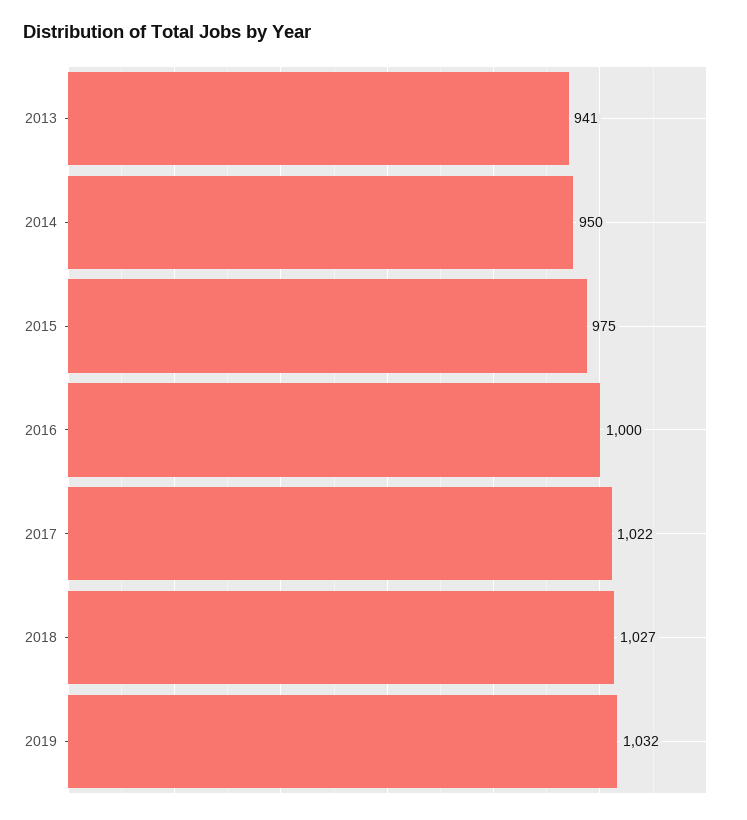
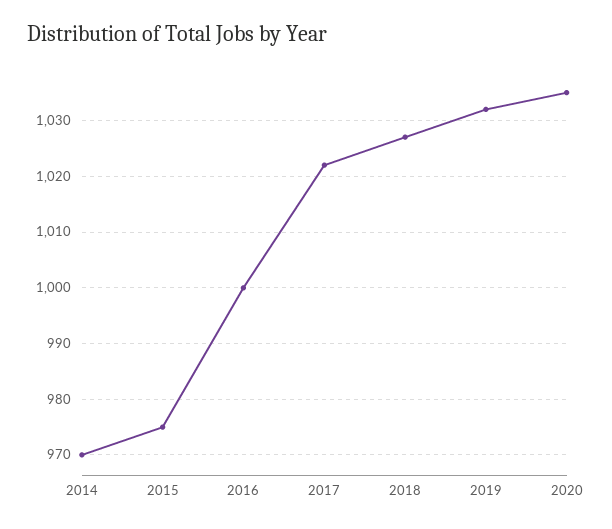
2013: 941 -> none
2014: 950 -> 970
2020: none -> 1035

